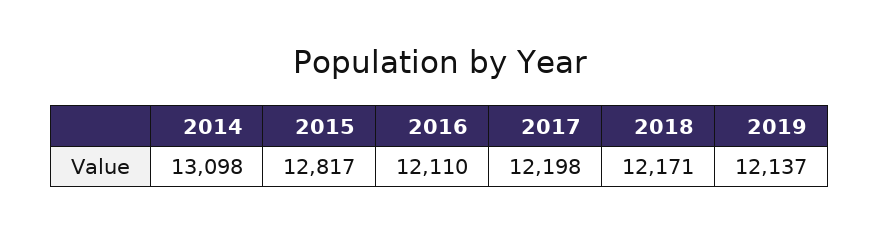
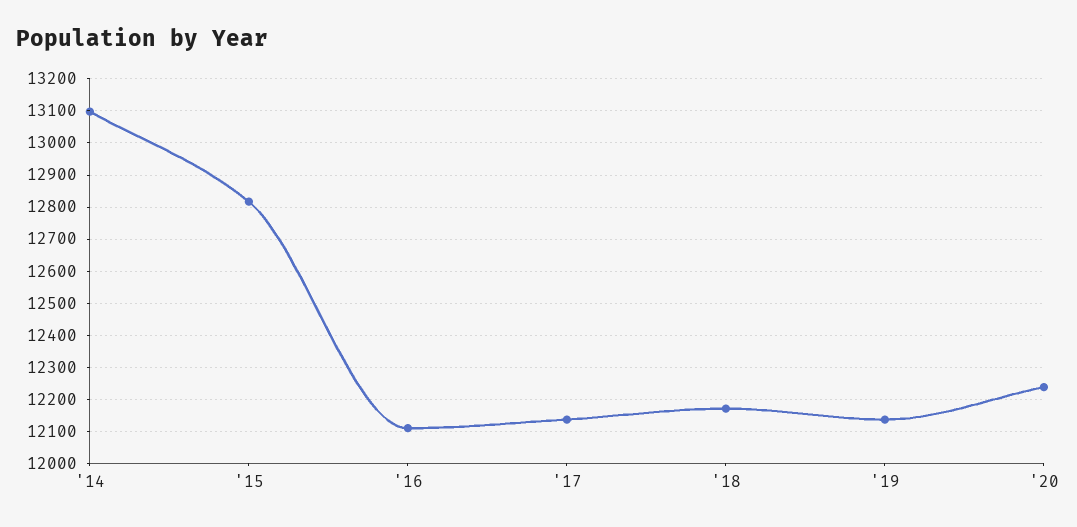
2017: 12198 -> 12140
'20: none -> 12240

